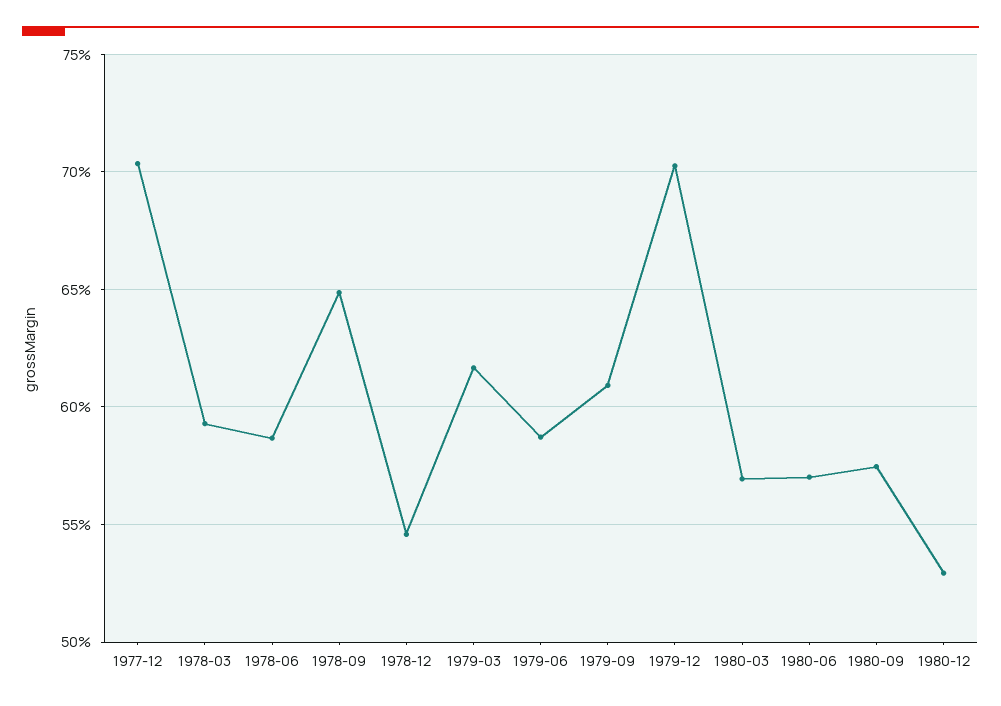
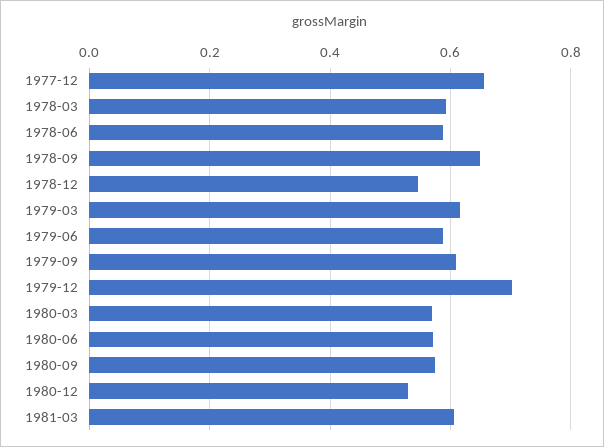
1977-12: 0.705 -> 0.66
1981-03: none -> 0.6

